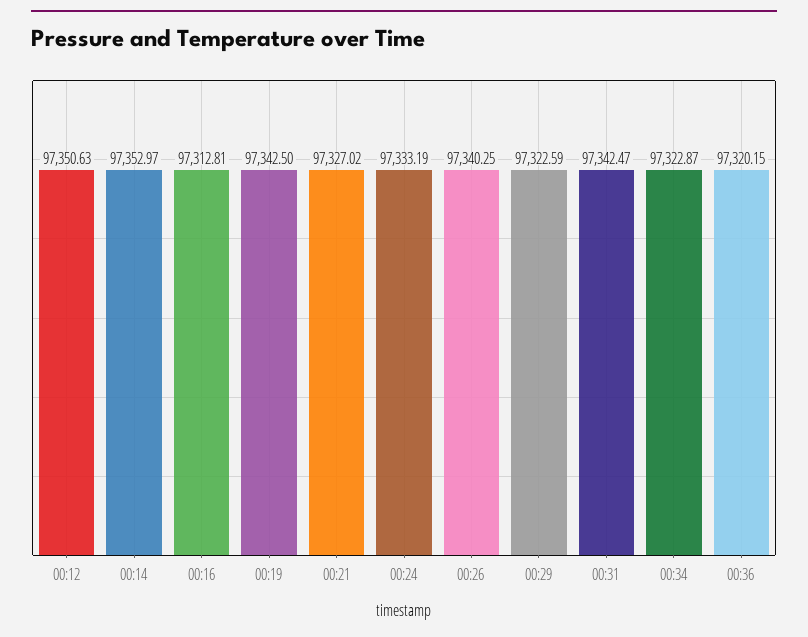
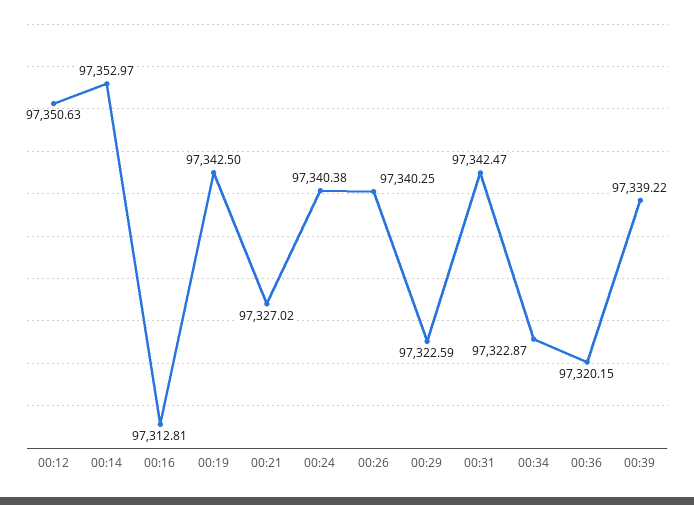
00:24: 97333.19 -> 97340.38
00:39: none -> 97339.22

